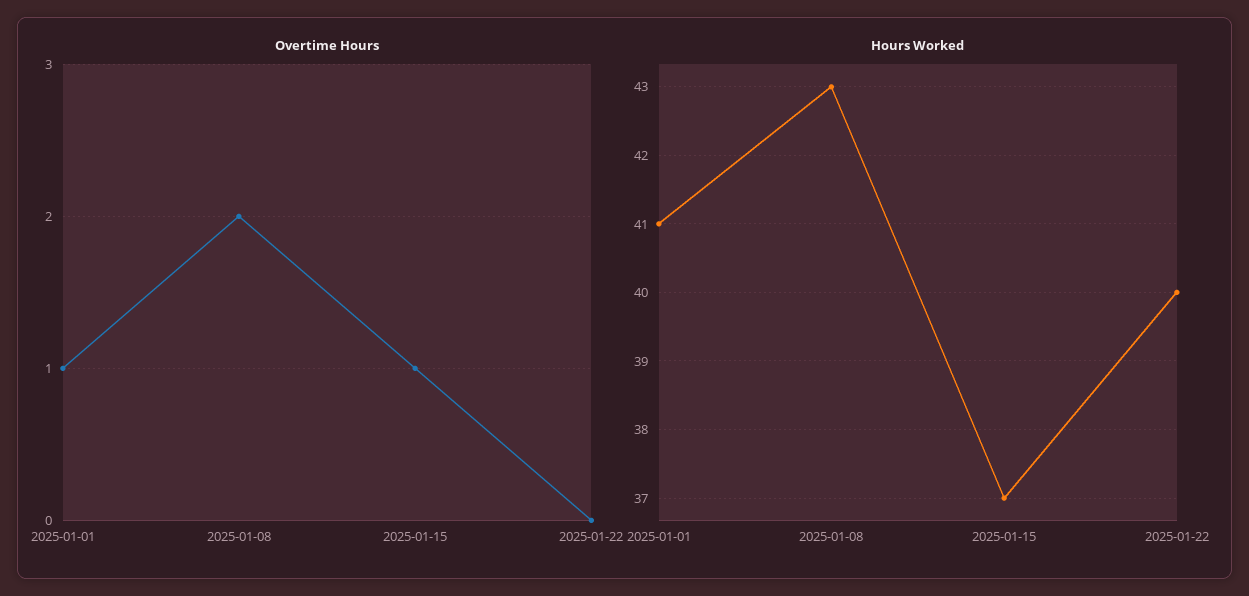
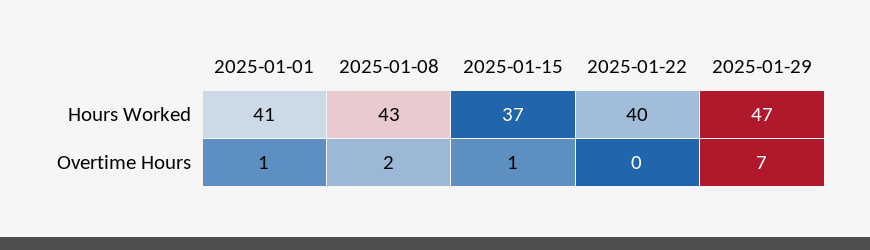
Hours Worked, 2025-01-29: none -> 47
Overtime Hours, 2025-01-29: none -> 7

